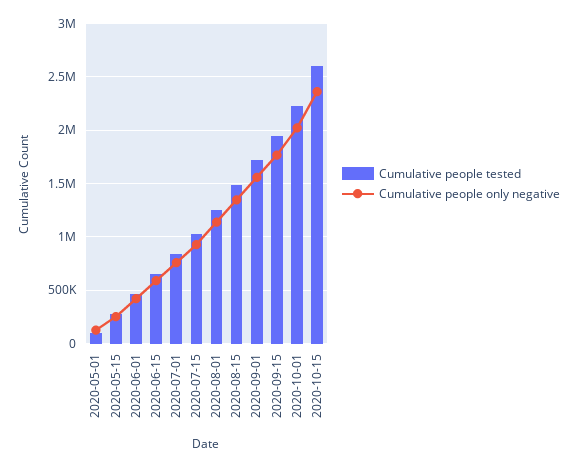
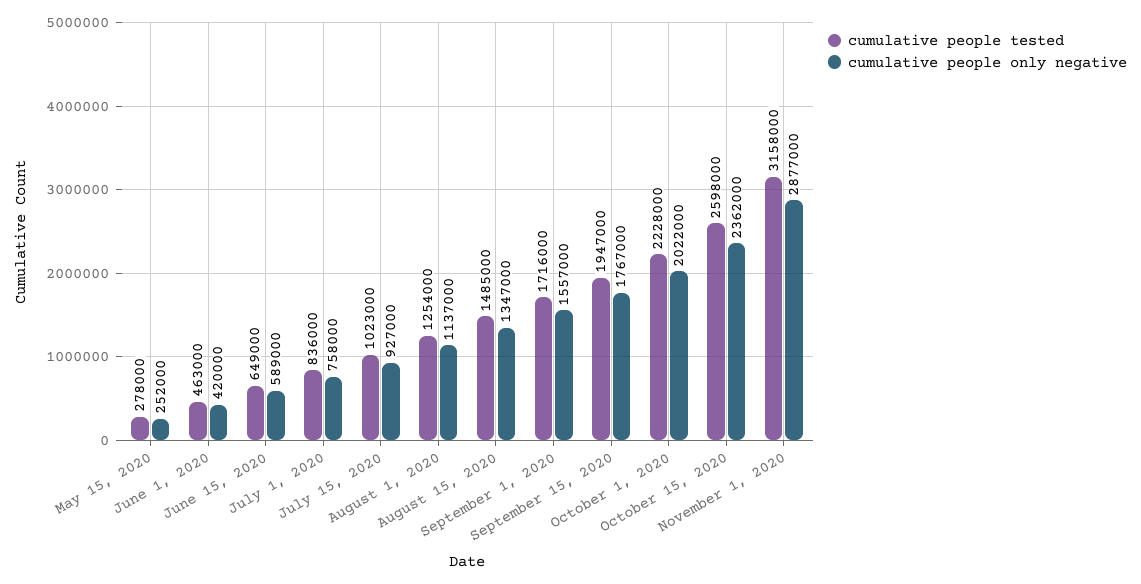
Cumulative people tested, 2020-05-01: 100000 -> none
Cumulative people only negative, 2020-05-01: 100000 -> none
Cumulative people tested, November 1, 2020: none -> 3158000
Cumulative people only negative, November 1, 2020: none -> 2877000

